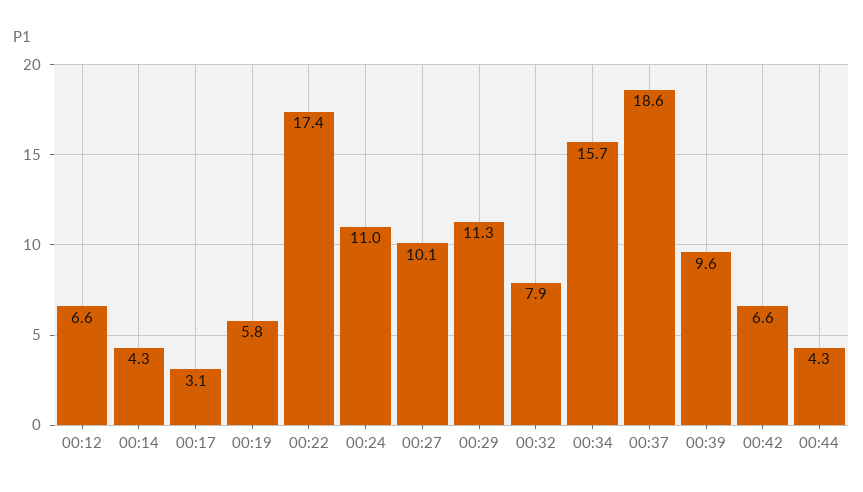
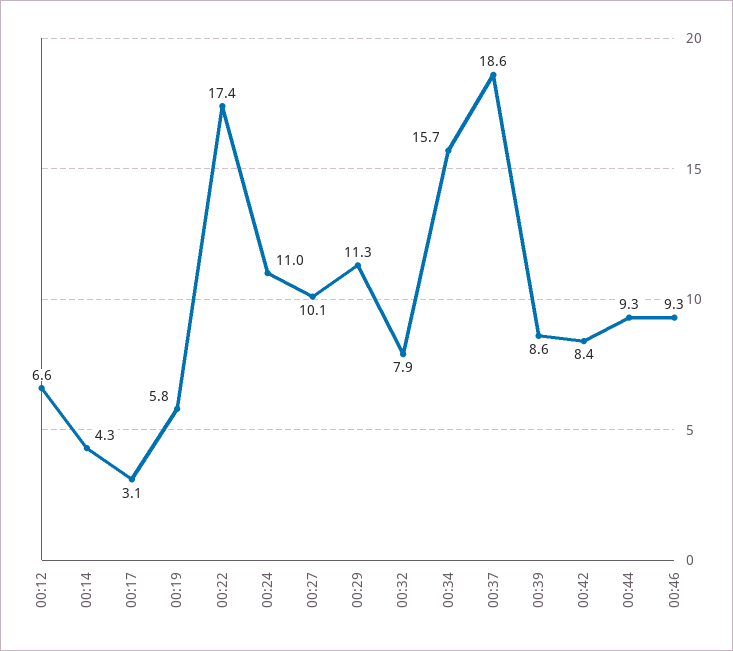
00:39: 9.6 -> 8.6
00:42: 6.6 -> 8.4
00:44: 4.3 -> 9.3
00:46: none -> 9.3

